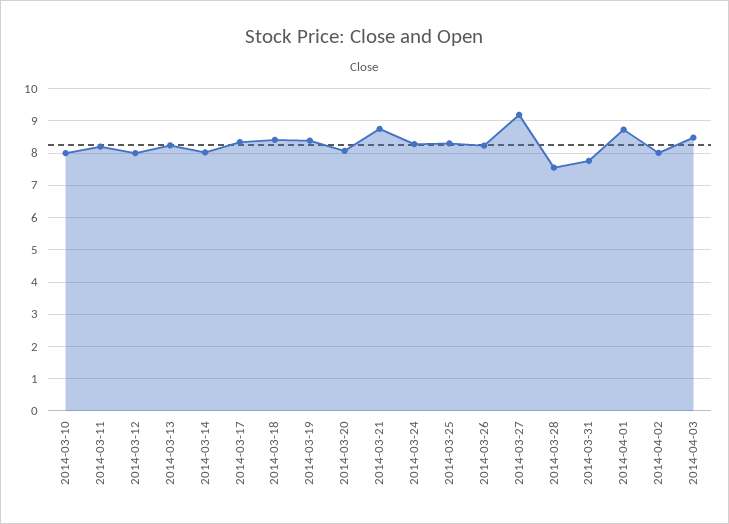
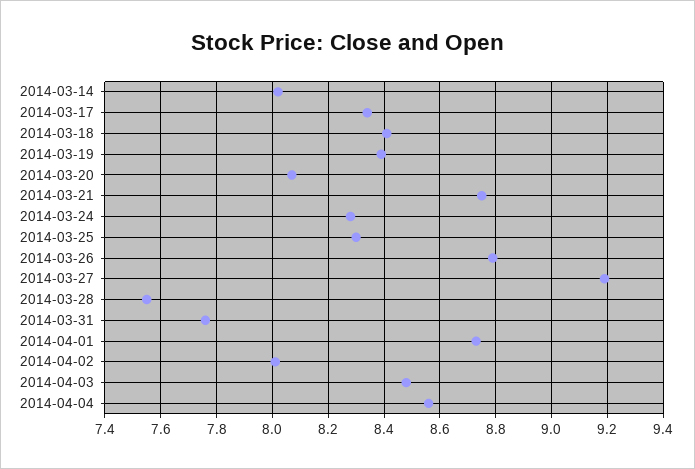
2014-03-10: 8 -> none
2014-03-11: 8.2 -> none
2014-03-12: 8 -> none
2014-03-13: 8.2 -> none
2014-03-26: 8.2 -> 8.8
2014-04-04: none -> 8.55

